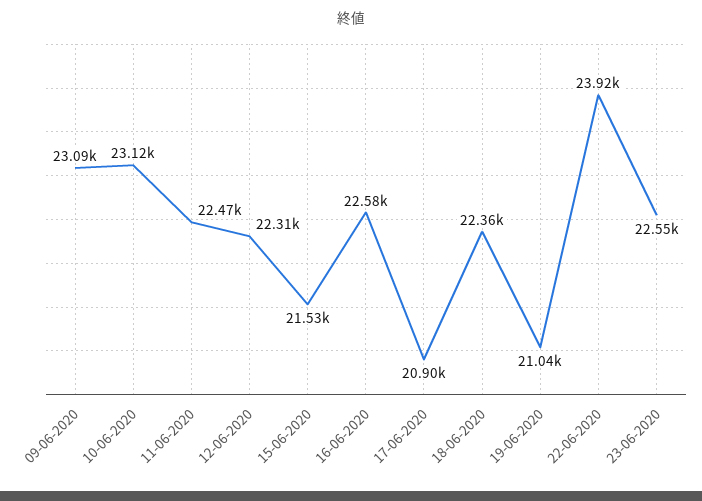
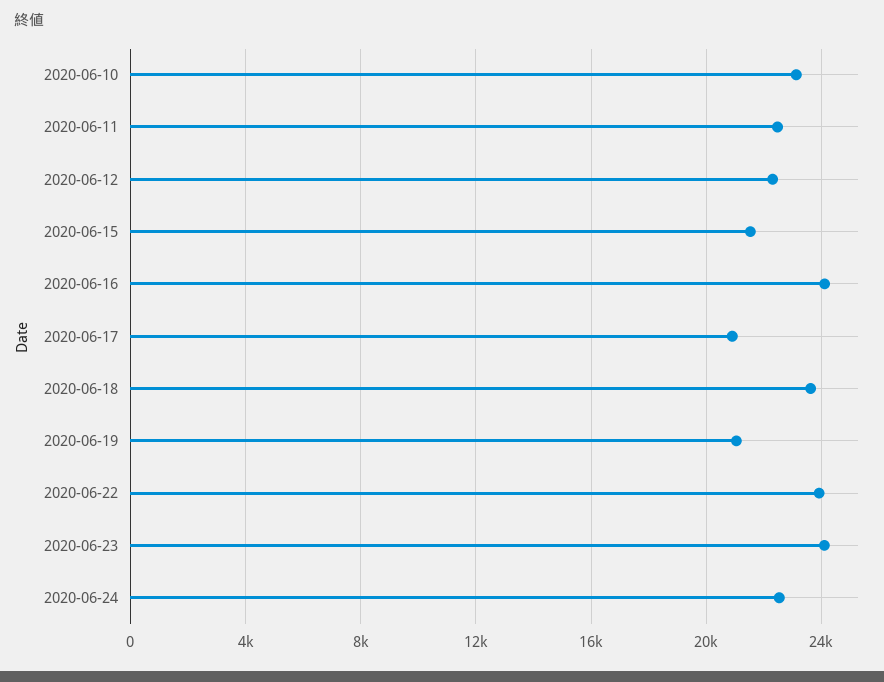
09-06-2020: 23090 -> none
16-06-2020: 22580 -> 24000
18-06-2020: 22360 -> 23500
23-06-2020: 22550 -> 24000
2020-06-24: none -> 22500

